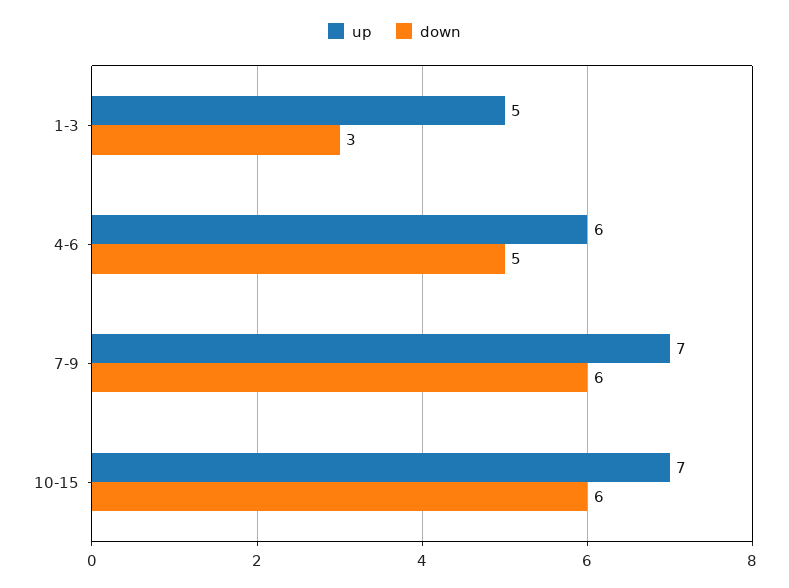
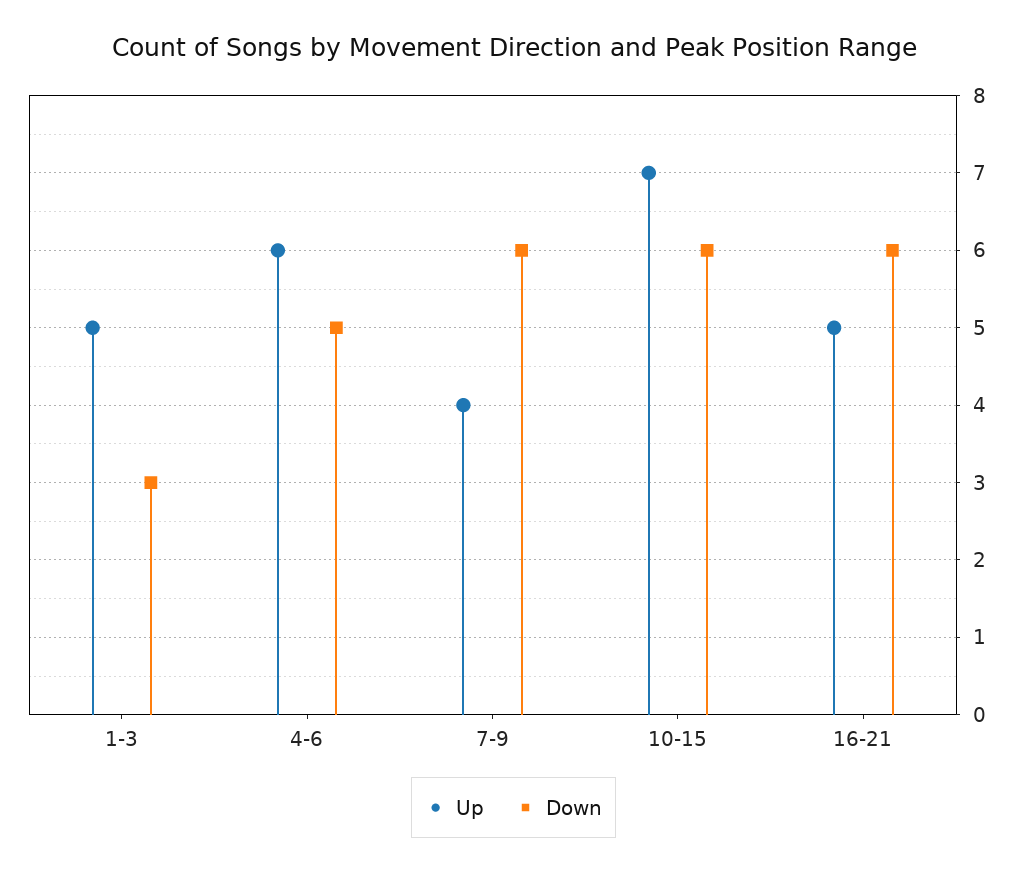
up, 7-9: 7 -> 4
up, 16-21: none -> 5
down, 16-21: none -> 6

